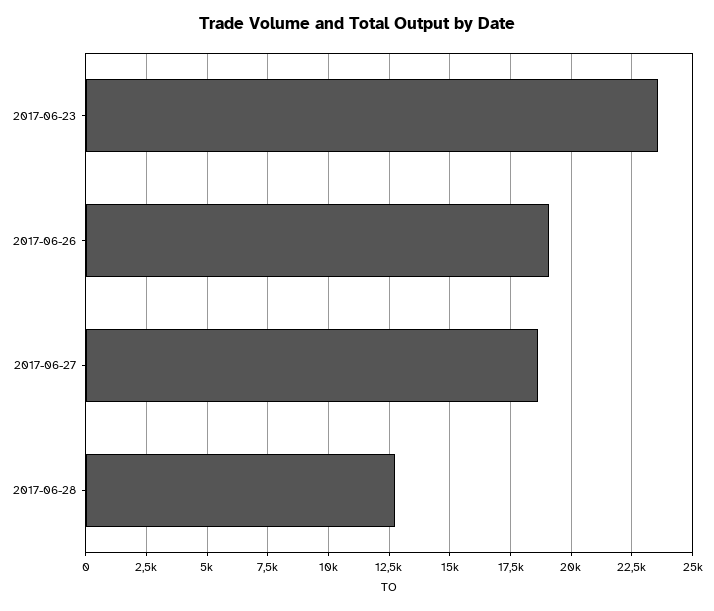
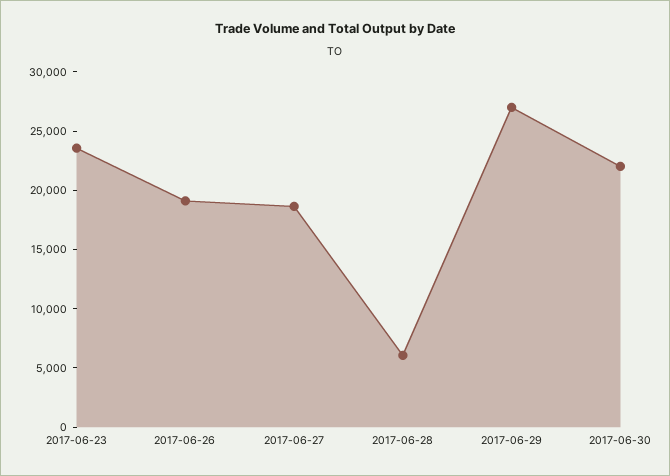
2017-06-28: 12750 -> 6000
2017-06-29: none -> 27000
2017-06-30: none -> 22000

